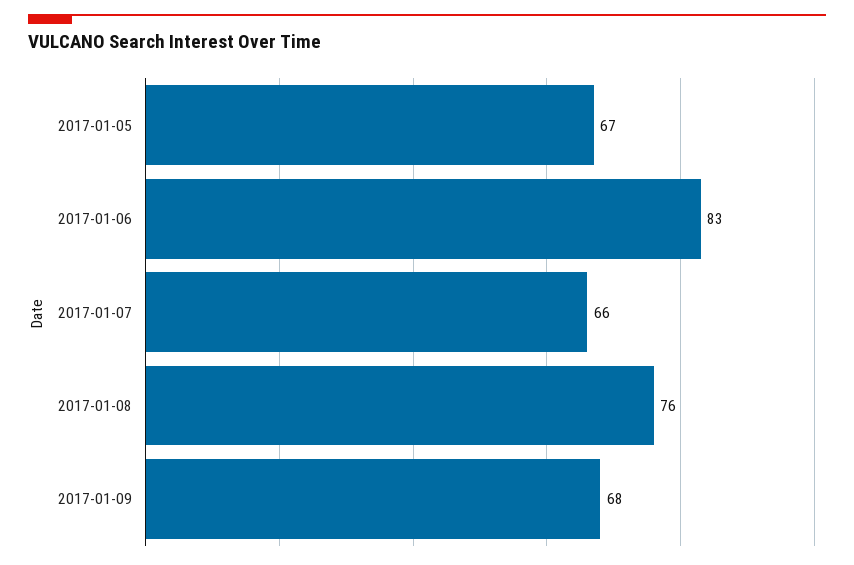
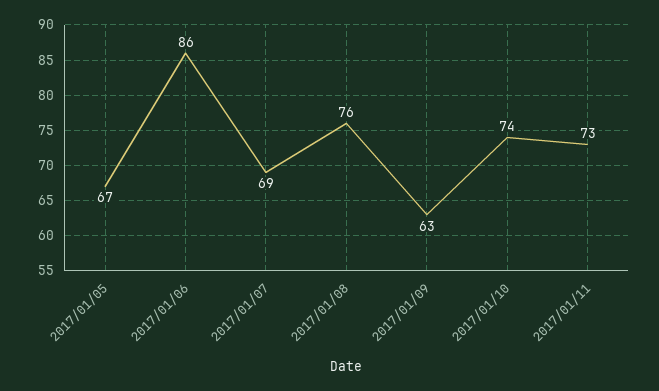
2017-01-06: 83 -> 86
2017-01-07: 66 -> 69
2017-01-09: 68 -> 63
2017/01/10: none -> 74
2017/01/11: none -> 73

